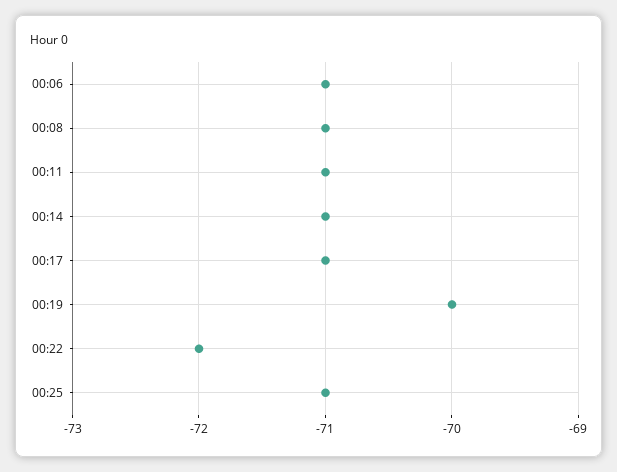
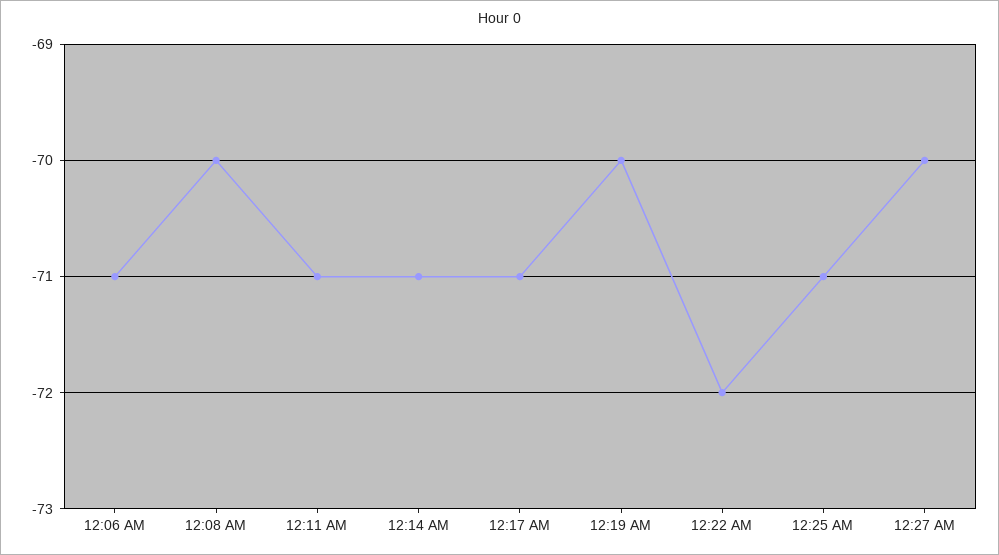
00:08: -71 -> -70
12:27 AM: none -> -70

